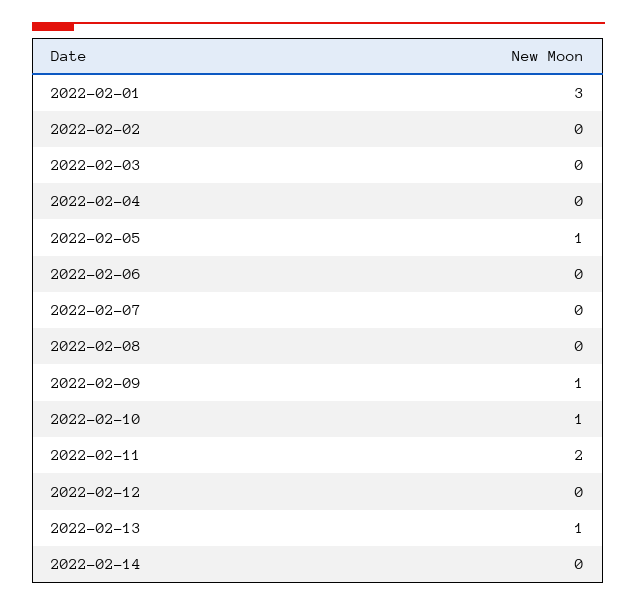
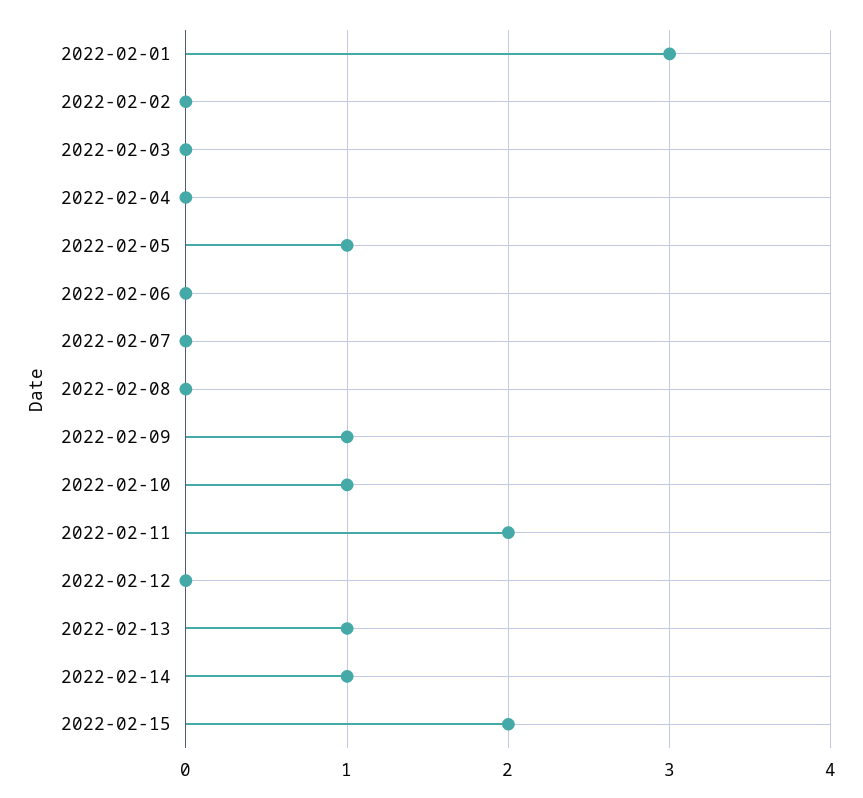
2022-02-14: 0 -> 1
2022-02-15: none -> 2

